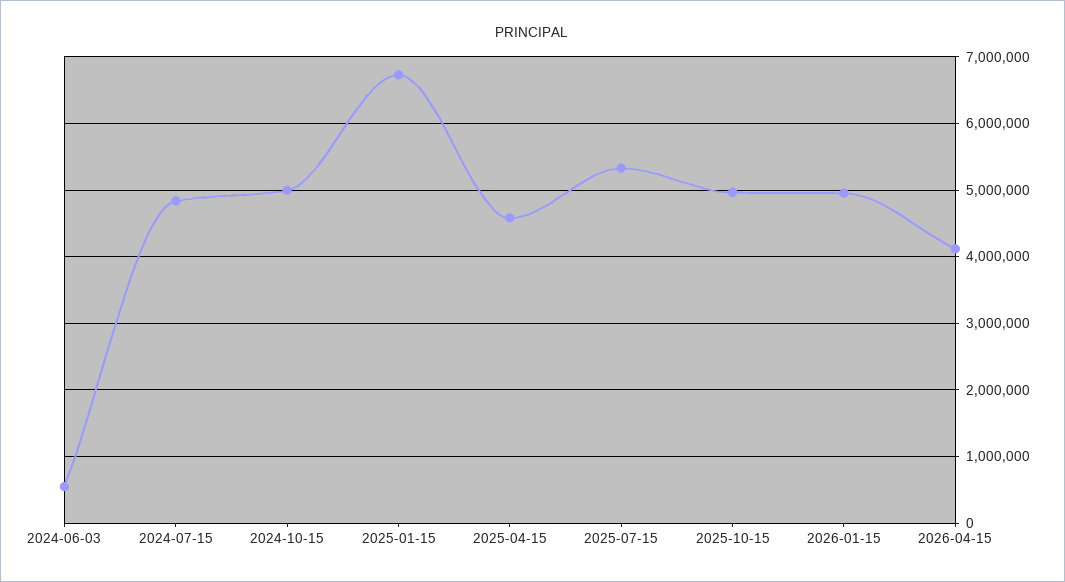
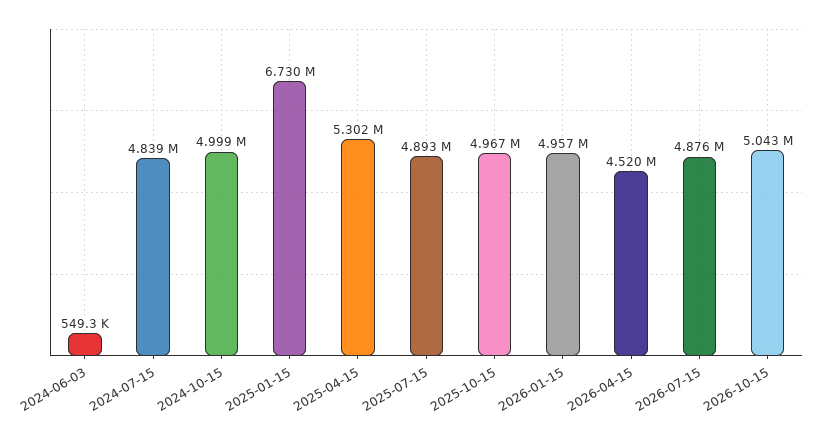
2025-04-15: 4600000 -> 5302000
2025-07-15: 5300000 -> 4893000
2026-04-15: 4100000 -> 4520000
2026-07-15: none -> 4876000
2026-10-15: none -> 5043000

